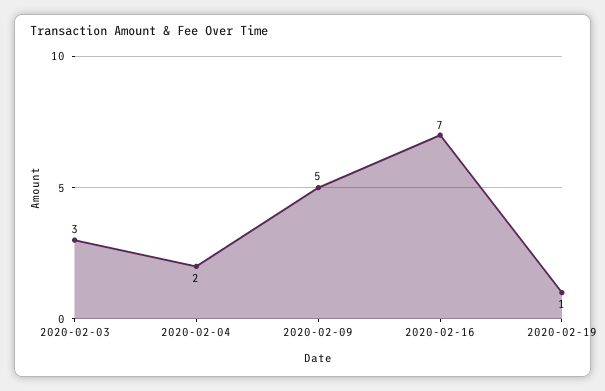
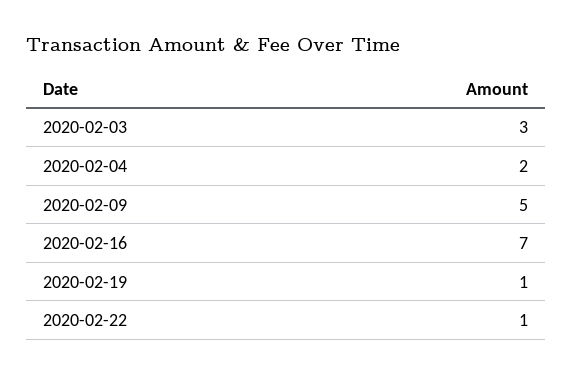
2020-02-22: none -> 1

